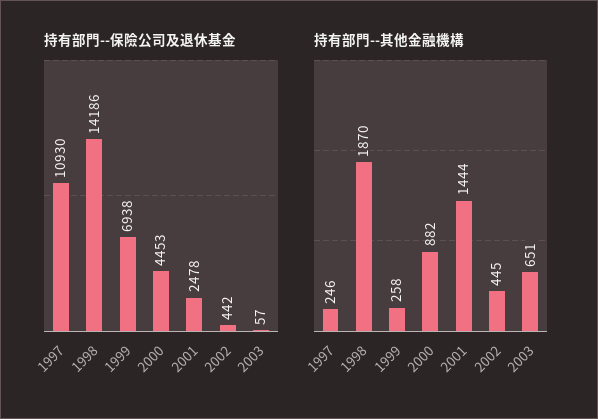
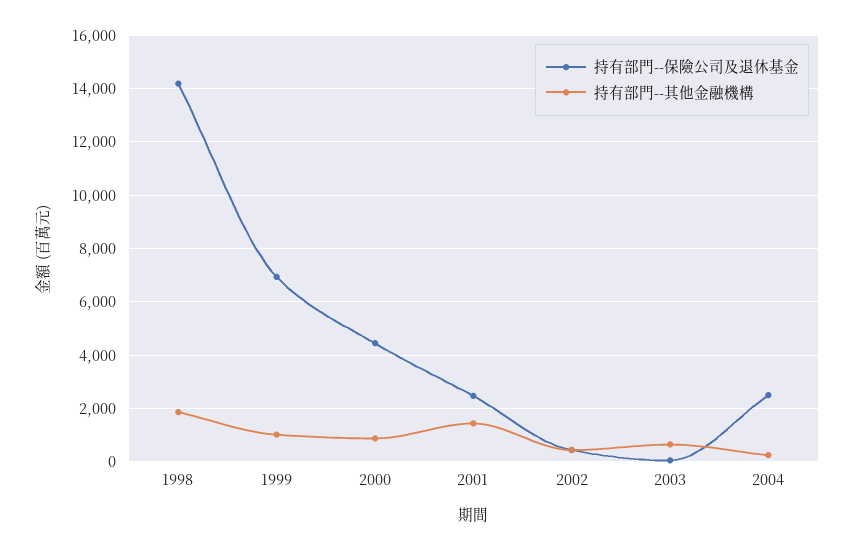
持有部門--保險公司及退休基金, 1997: 10930 -> none
持有部門--其他金融機構, 1997: 246 -> none
持有部門--其他金融機構, 1999: 258 -> 1000
持有部門--保險公司及退休基金, 2004: none -> 2500
持有部門--其他金融機構, 2004: none -> 250

